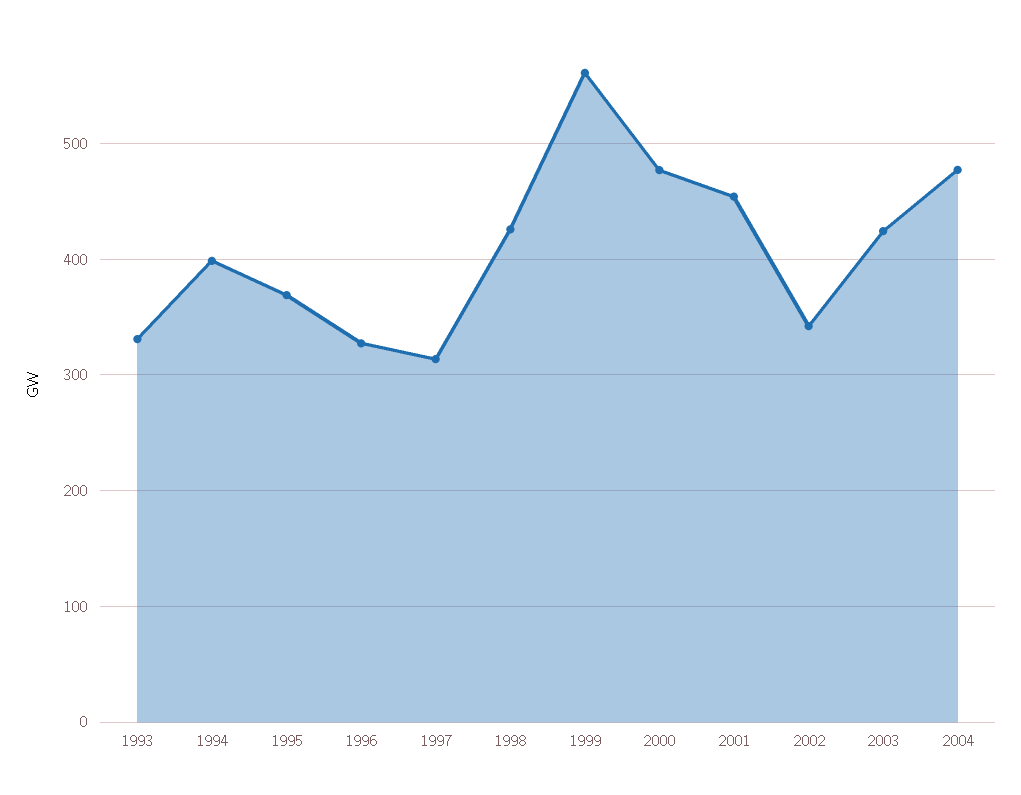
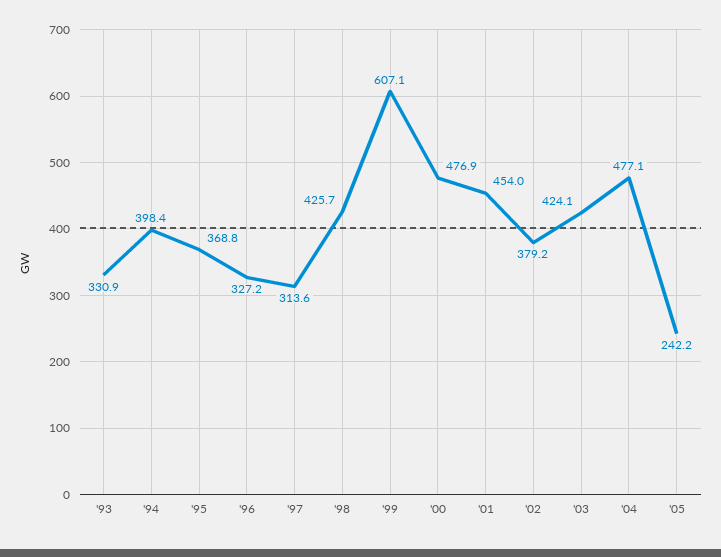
1999: 560 -> 607.1
2002: 340 -> 379.2
'05: none -> 242.2

